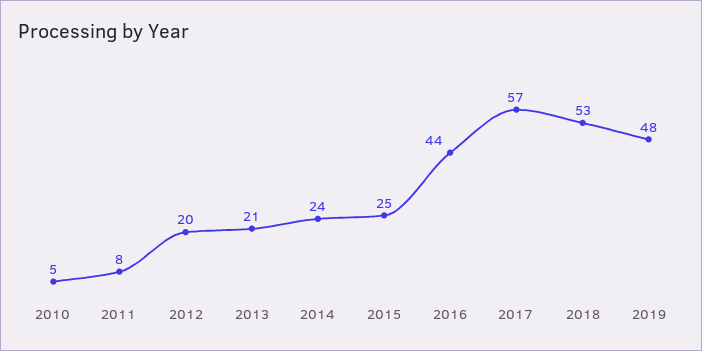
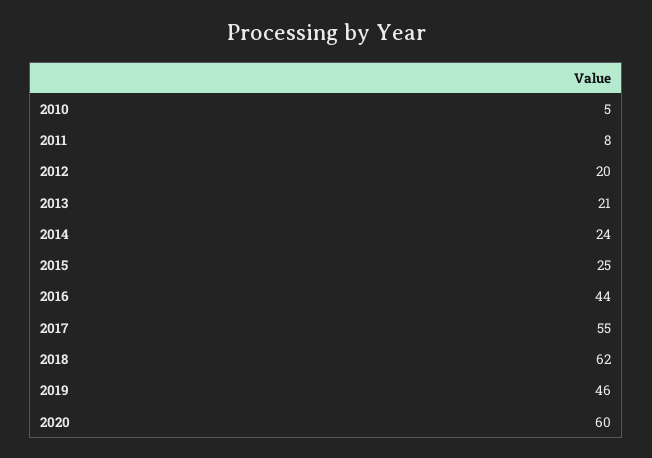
2017: 57 -> 55
2018: 53 -> 62
2019: 48 -> 46
2020: none -> 60

